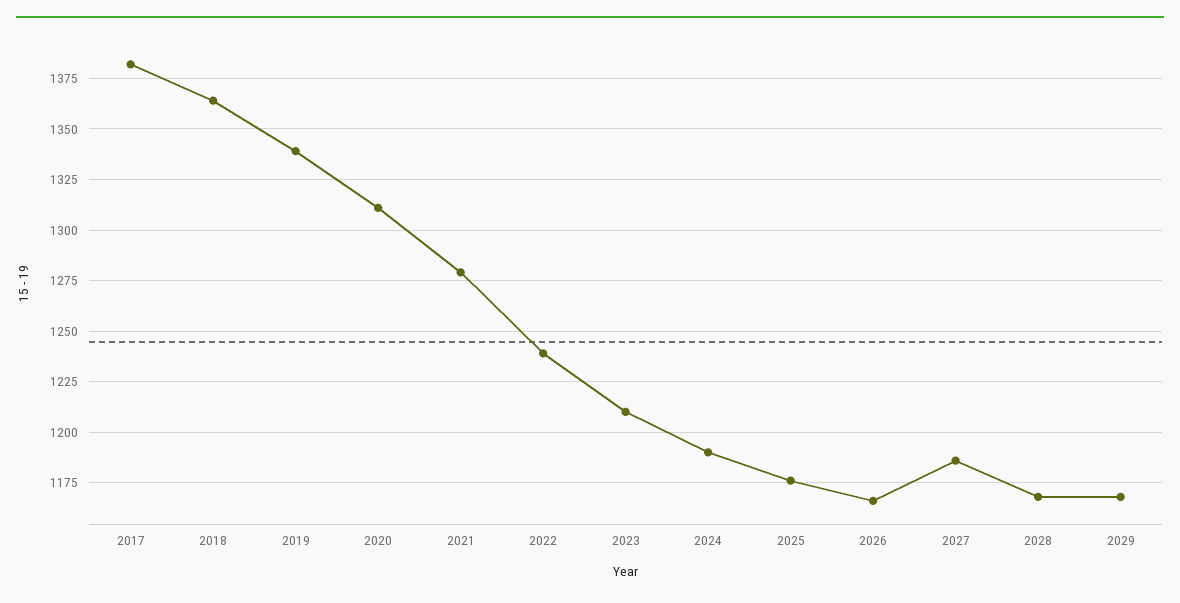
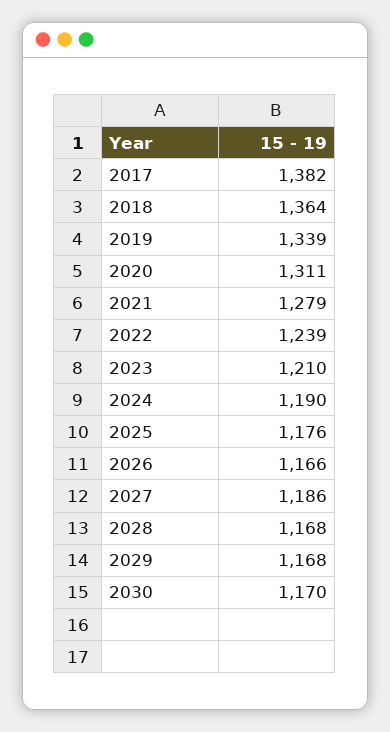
2030: none -> 1170

